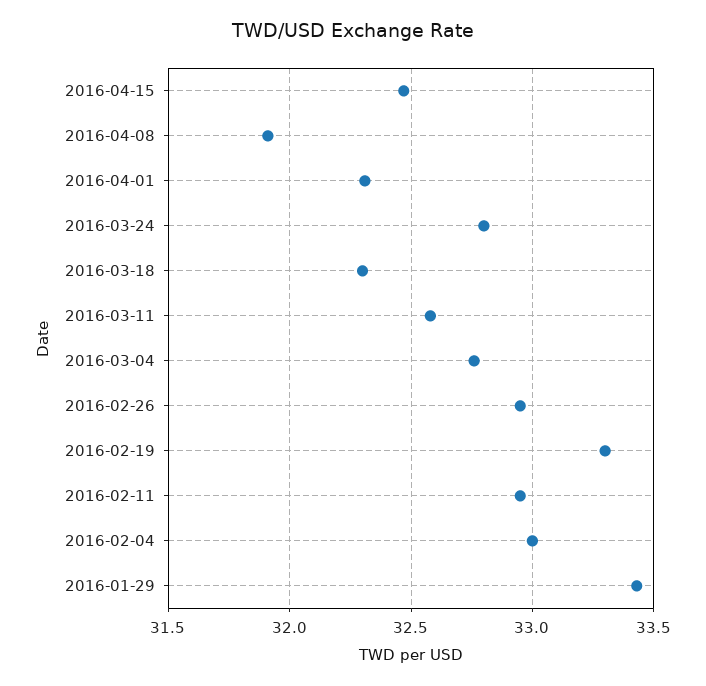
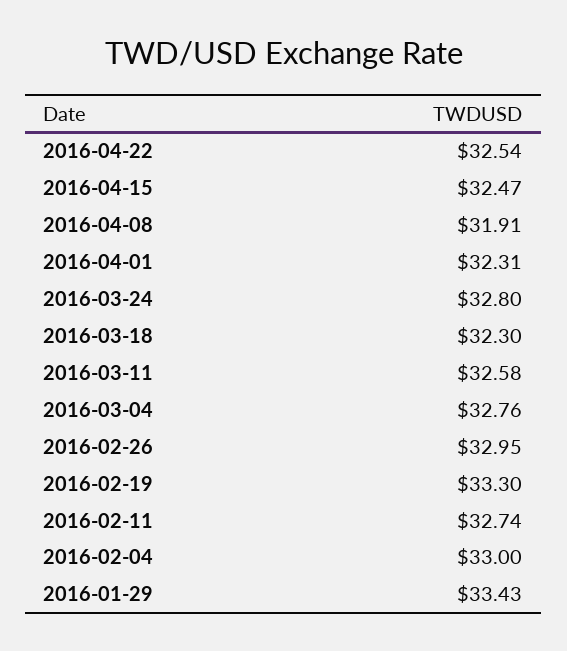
2016-02-11: 32.95 -> 32.74
2016-04-22: none -> 32.54

